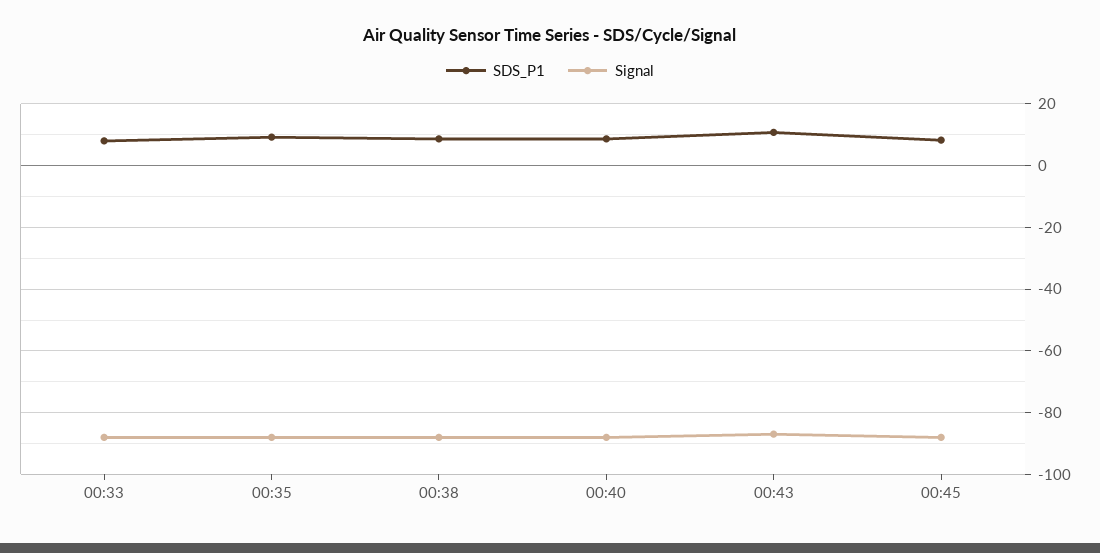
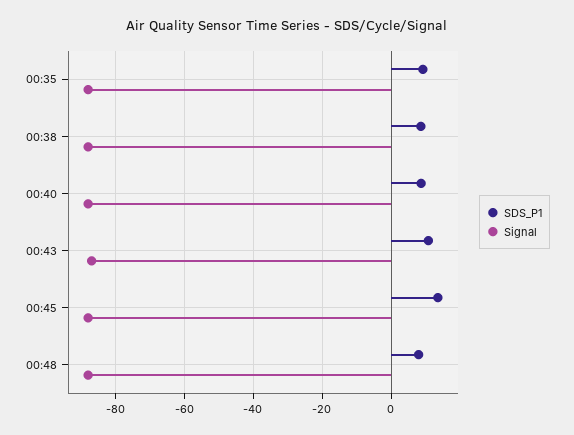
SDS_P1, 00:33: 8 -> none
Signal, 00:33: -88 -> none
SDS_P1, 00:45: 8 -> 14
SDS_P1, 00:48: none -> 8
Signal, 00:48: none -> -88

